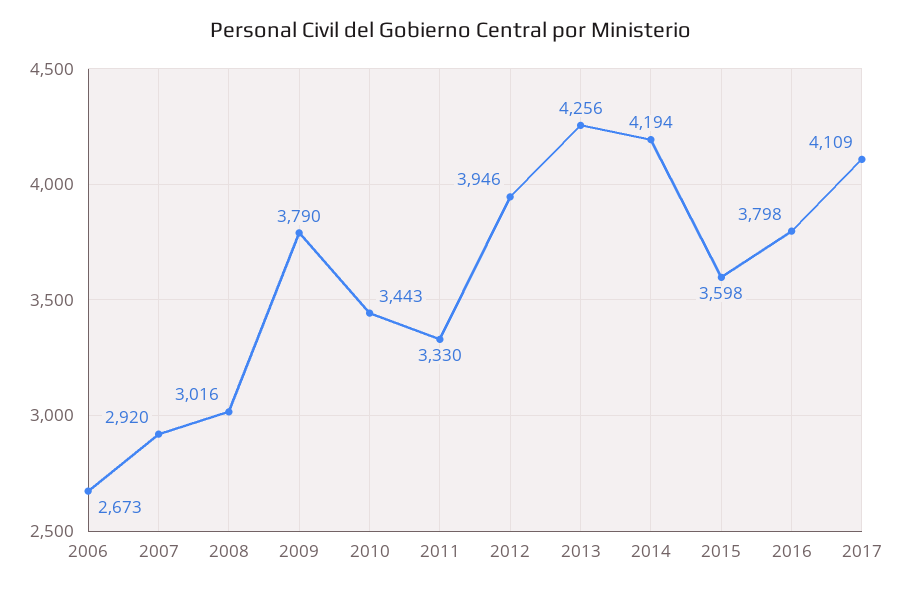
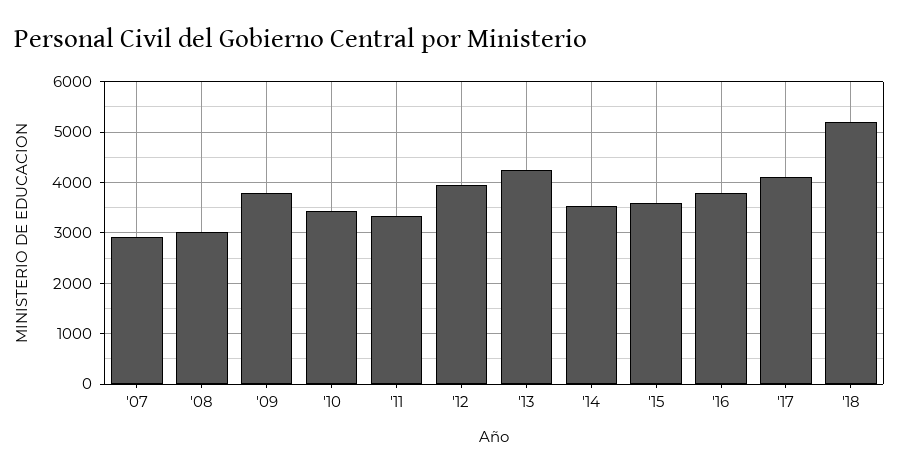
2006: 2673 -> none
2014: 4194 -> 3600
'18: none -> 5200

